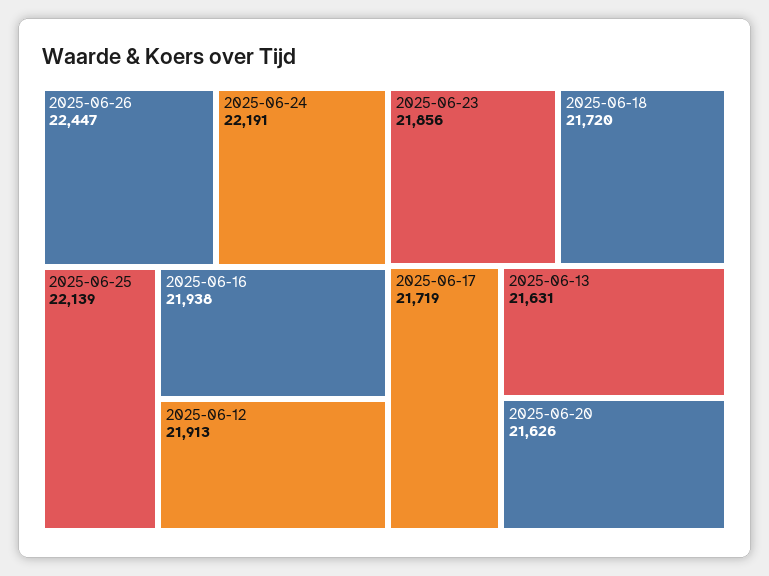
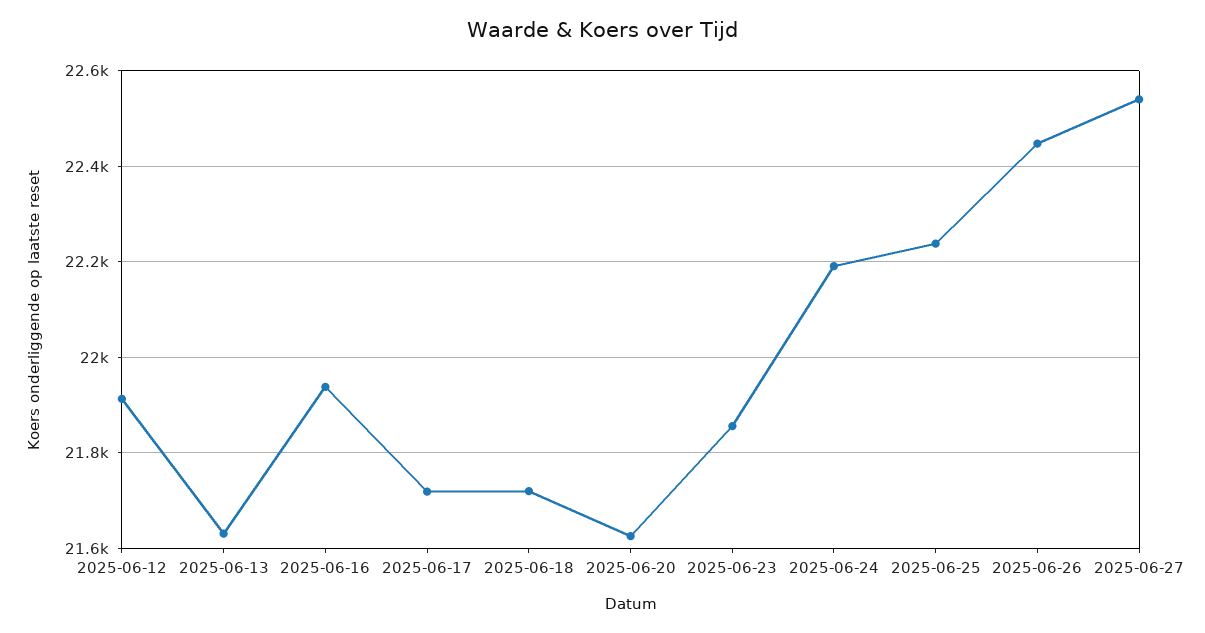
2025-06-25: 22139 -> 22240
2025-06-27: none -> 22540

